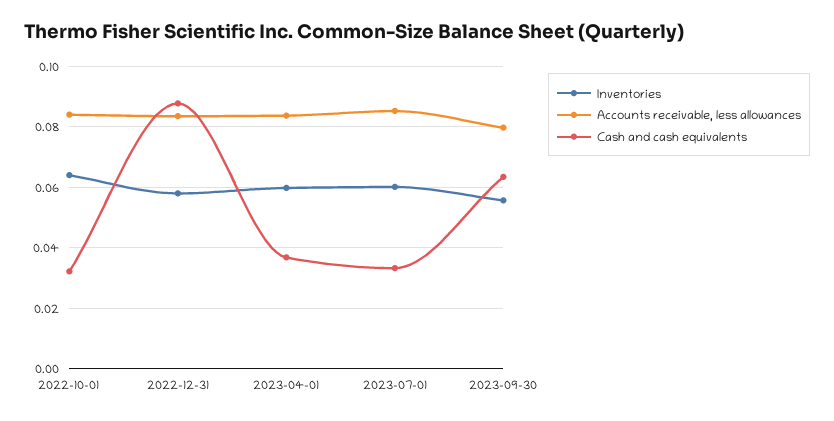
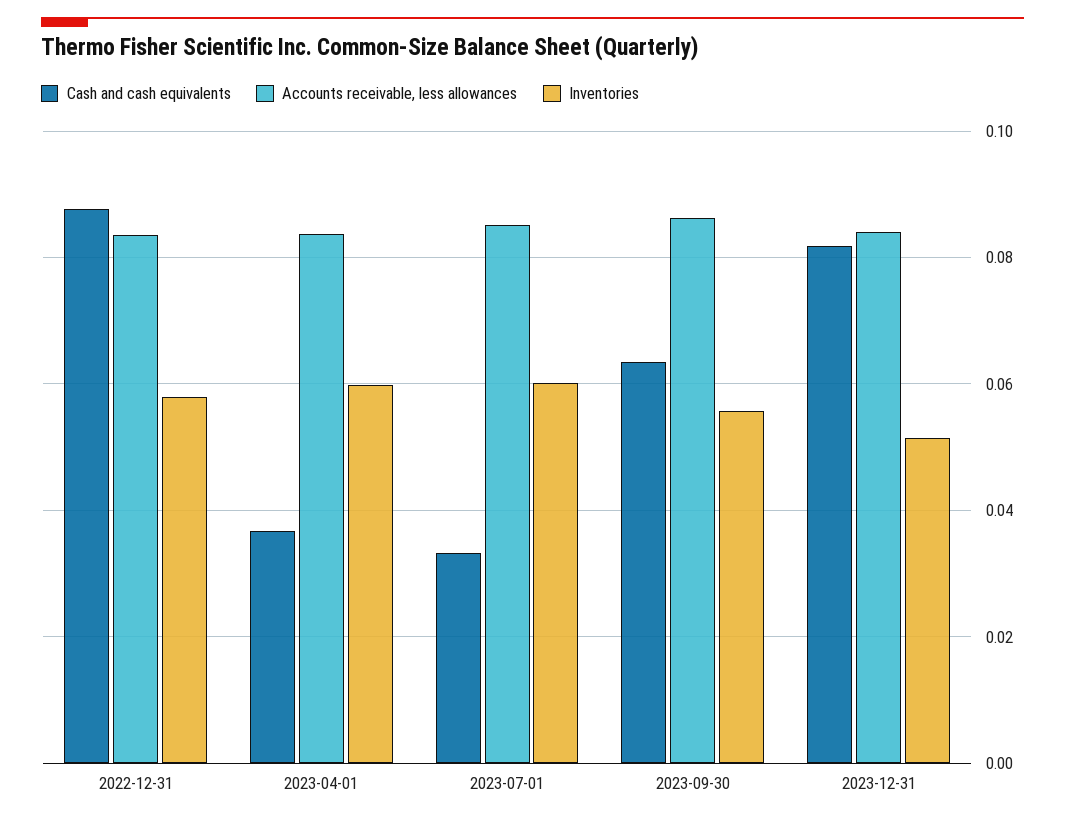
Inventories, 2022-10-01: 0.064 -> none
Accounts receivable, less allowances, 2022-10-01: 0.084 -> none
Cash and cash equivalents, 2022-10-01: 0.032 -> none
Accounts receivable, less allowances, 2023-09-30: 0.08 -> 0.086
Cash and cash equivalents, 2023-12-31: none -> 0.082
Accounts receivable, less allowances, 2023-12-31: none -> 0.084
Inventories, 2023-12-31: none -> 0.052

